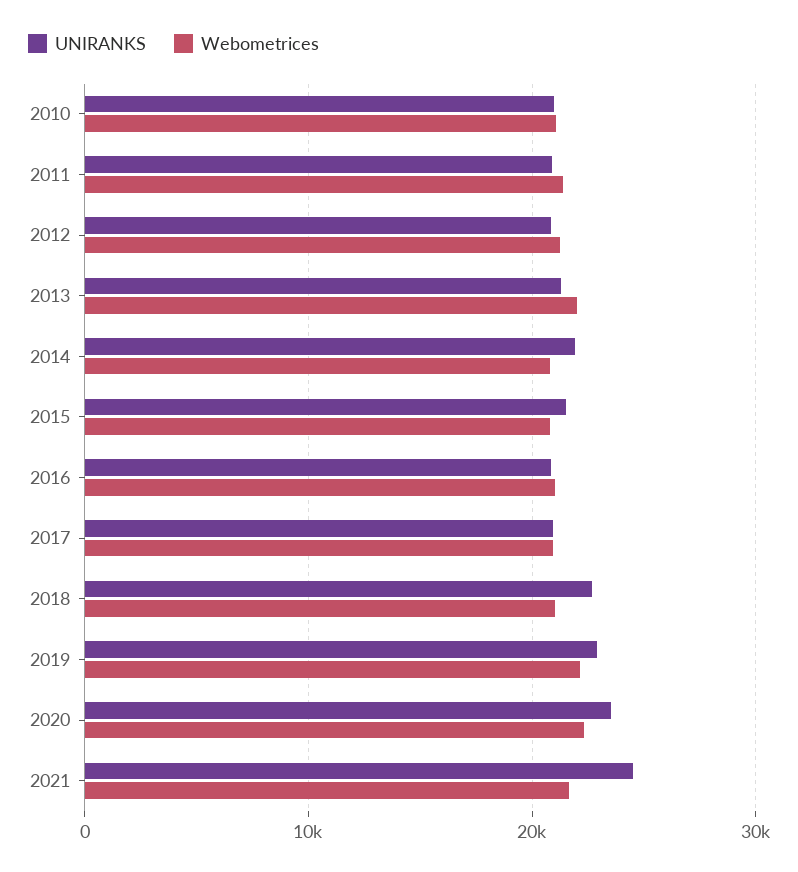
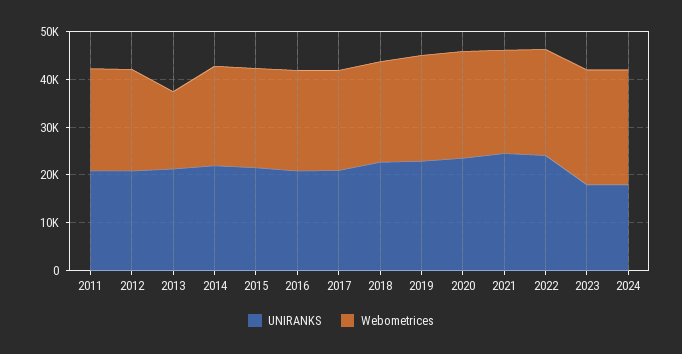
UNIRANKS, 2010: 21000 -> none
Webometrices, 2010: 21000 -> none
Webometrices, 2013: 22000 -> 16000
UNIRANKS, 2022: none -> 24000
Webometrices, 2022: none -> 22000
UNIRANKS, 2023: none -> 18000
Webometrices, 2023: none -> 24000
UNIRANKS, 2024: none -> 18000
Webometrices, 2024: none -> 24000

